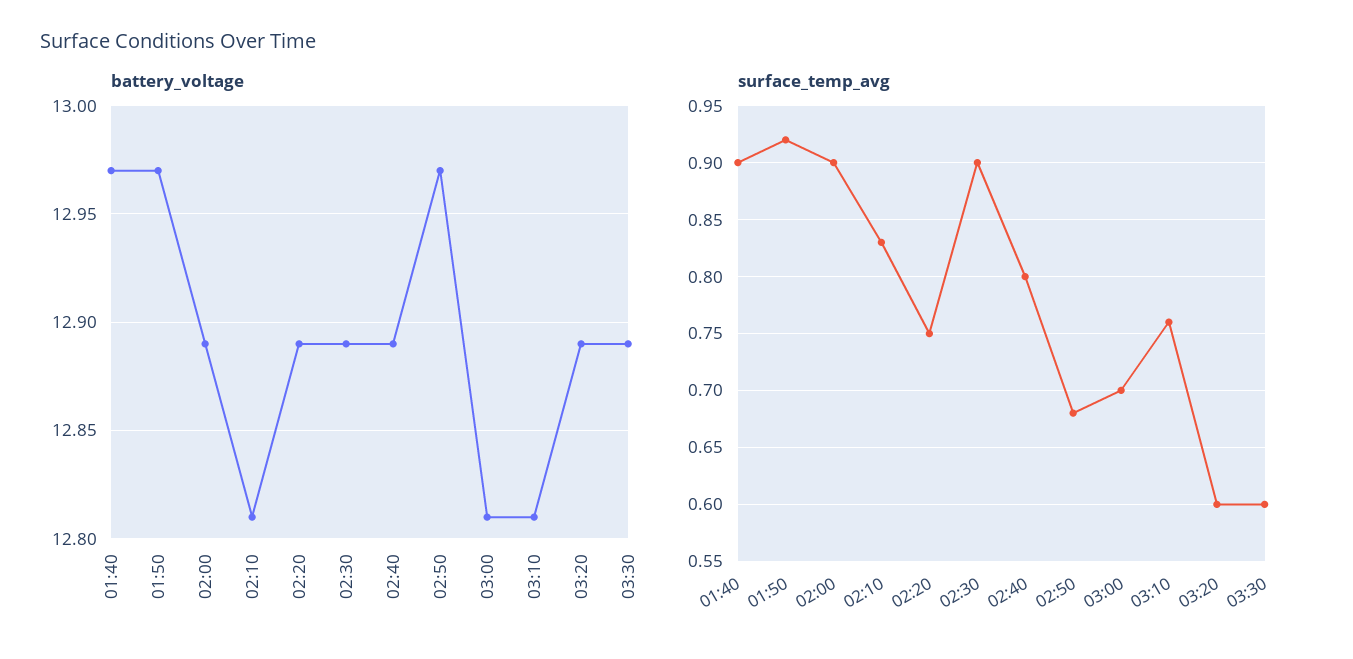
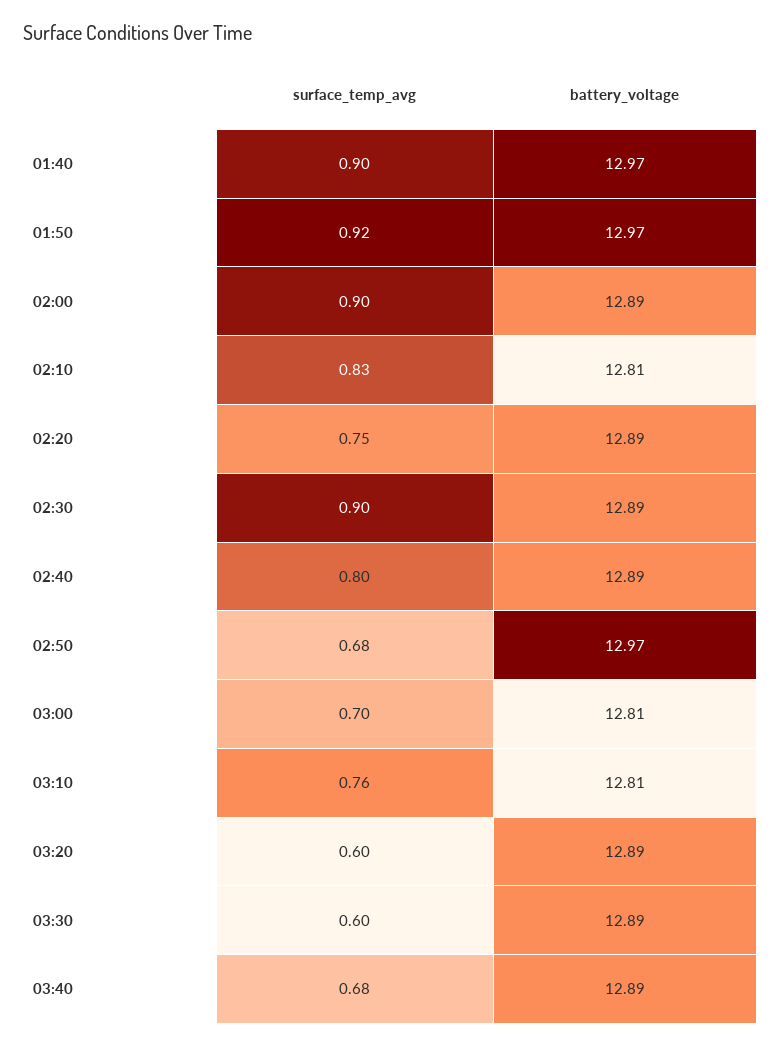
surface_temp_avg, 03:40: none -> 0.68
battery_voltage, 03:40: none -> 12.89

